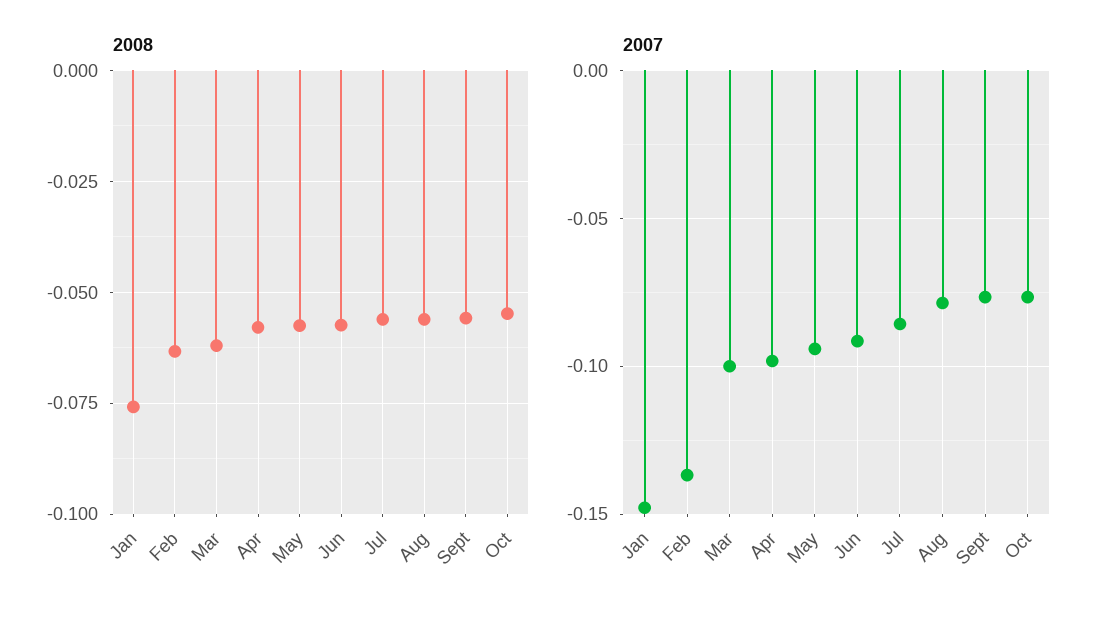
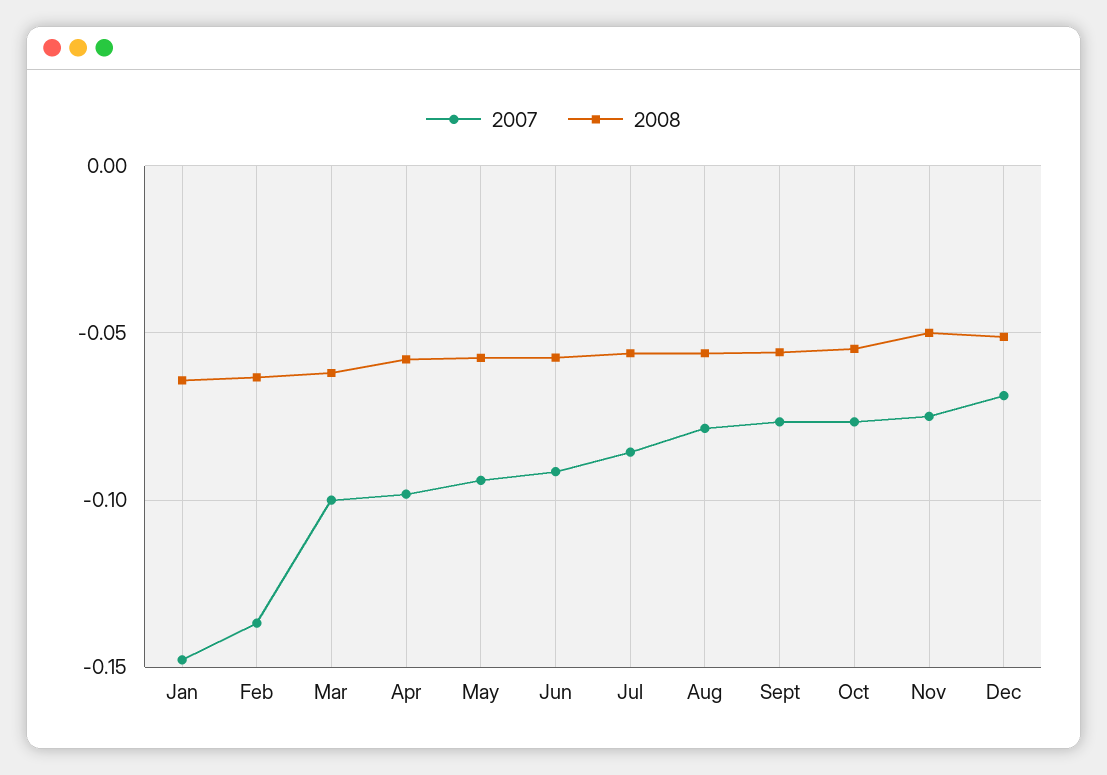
2008, Jan: -0.075 -> -0.065
2007, Nov: none -> -0.075
2008, Nov: none -> -0.05
2007, Dec: none -> -0.07
2008, Dec: none -> -0.05

